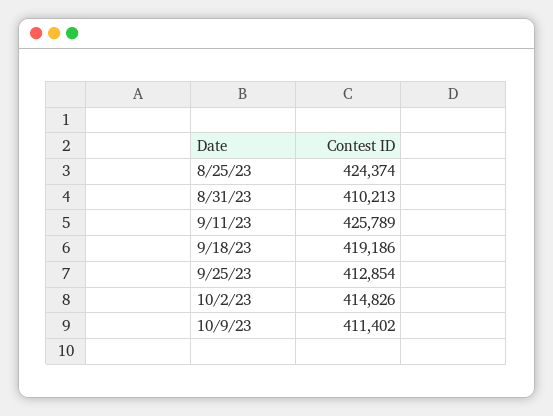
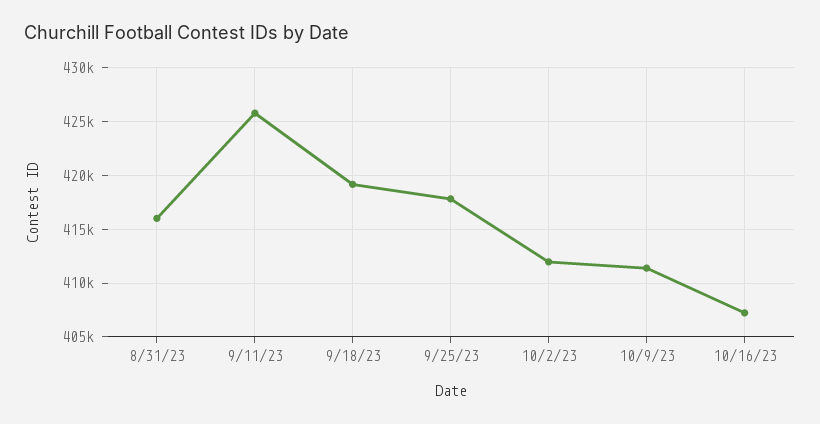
8/25/23: 424374 -> none
8/31/23: 410213 -> 416000
9/25/23: 412854 -> 418000
10/2/23: 414826 -> 412000
10/16/23: none -> 407000

